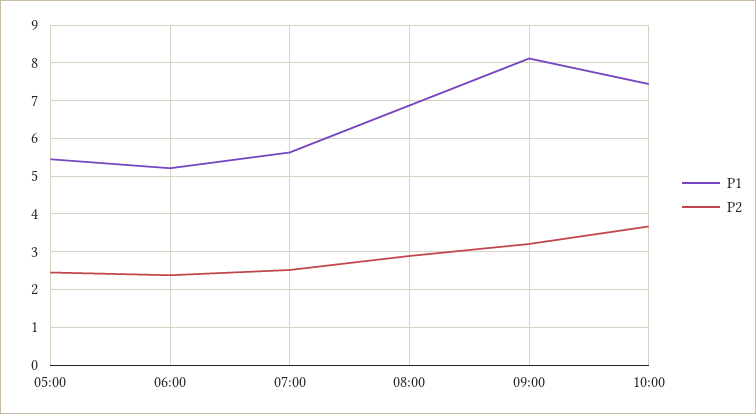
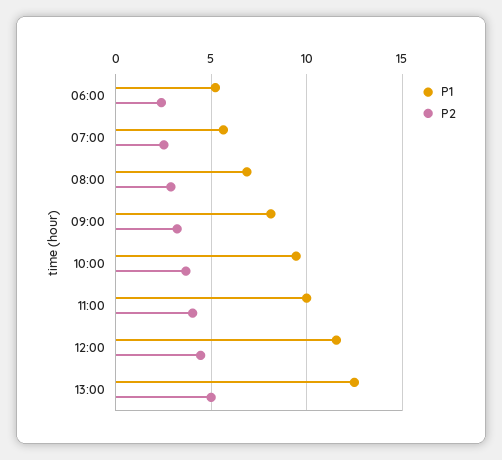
P1, 05:00: 5.4 -> none
P2, 05:00: 2.4 -> none
P1, 10:00: 7.4 -> 9.5
P1, 11:00: none -> 10
P2, 11:00: none -> 4
P1, 12:00: none -> 11.5
P2, 12:00: none -> 4.5
P1, 13:00: none -> 12.5
P2, 13:00: none -> 5

